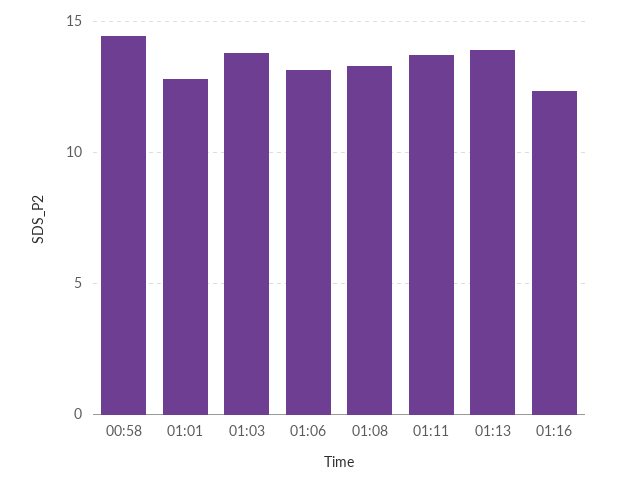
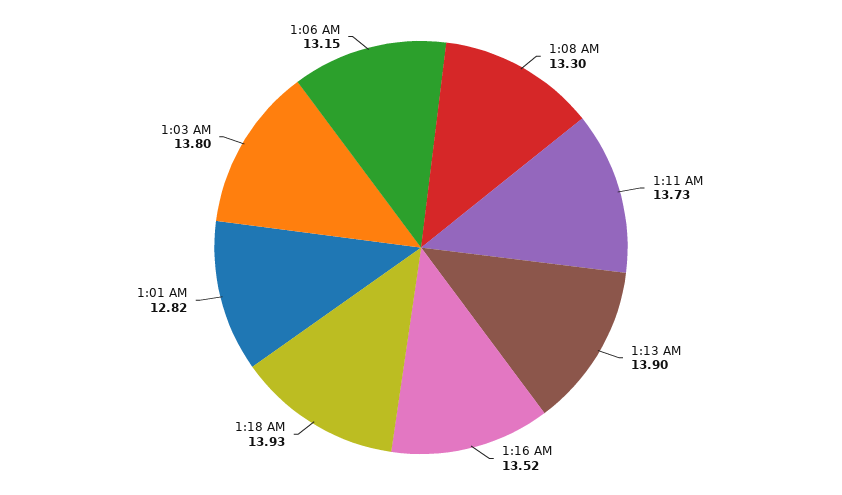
00:58: 14.5 -> none
01:16: 12.5 -> 13.52
1:18 AM: none -> 13.93

